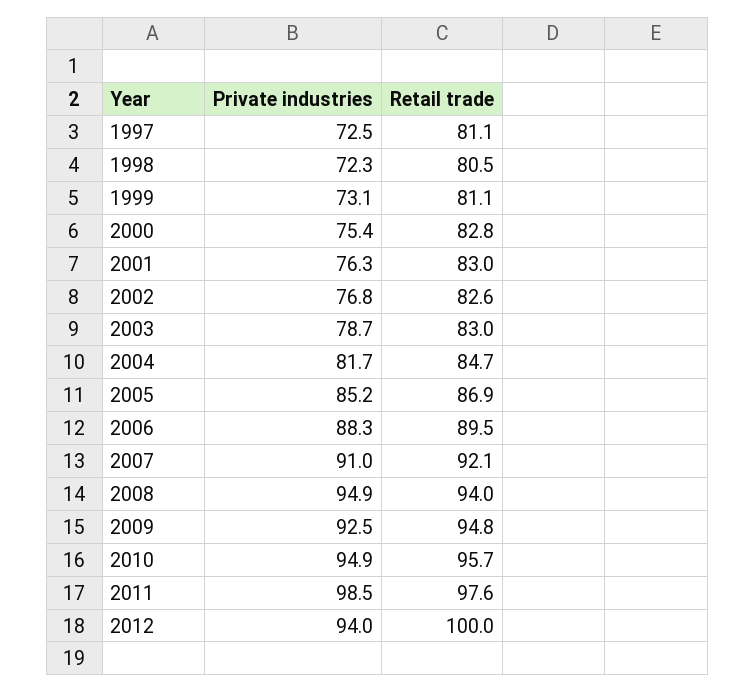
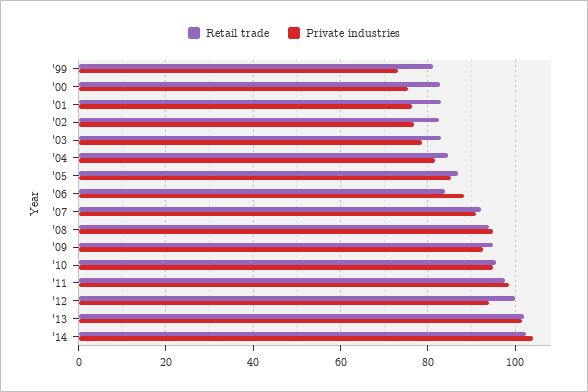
Private industries, 1997: 72.5 -> none
Retail trade, 1997: 81.1 -> none
Private industries, 1998: 72.3 -> none
Retail trade, 1998: 80.5 -> none
Retail trade, 2006: 89.5 -> 84
Retail trade, '13: none -> 102
Private industries, '13: none -> 102
Retail trade, '14: none -> 102
Private industries, '14: none -> 104

